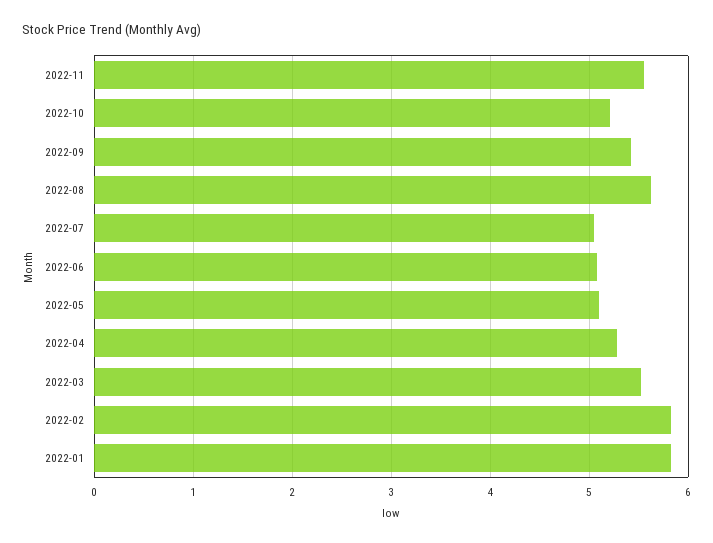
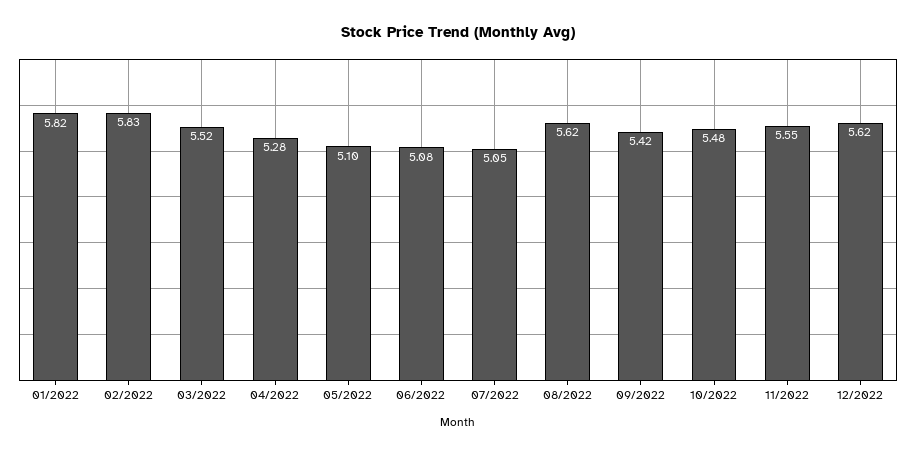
2022-10: 5.2 -> 5.48
12/2022: none -> 5.62

